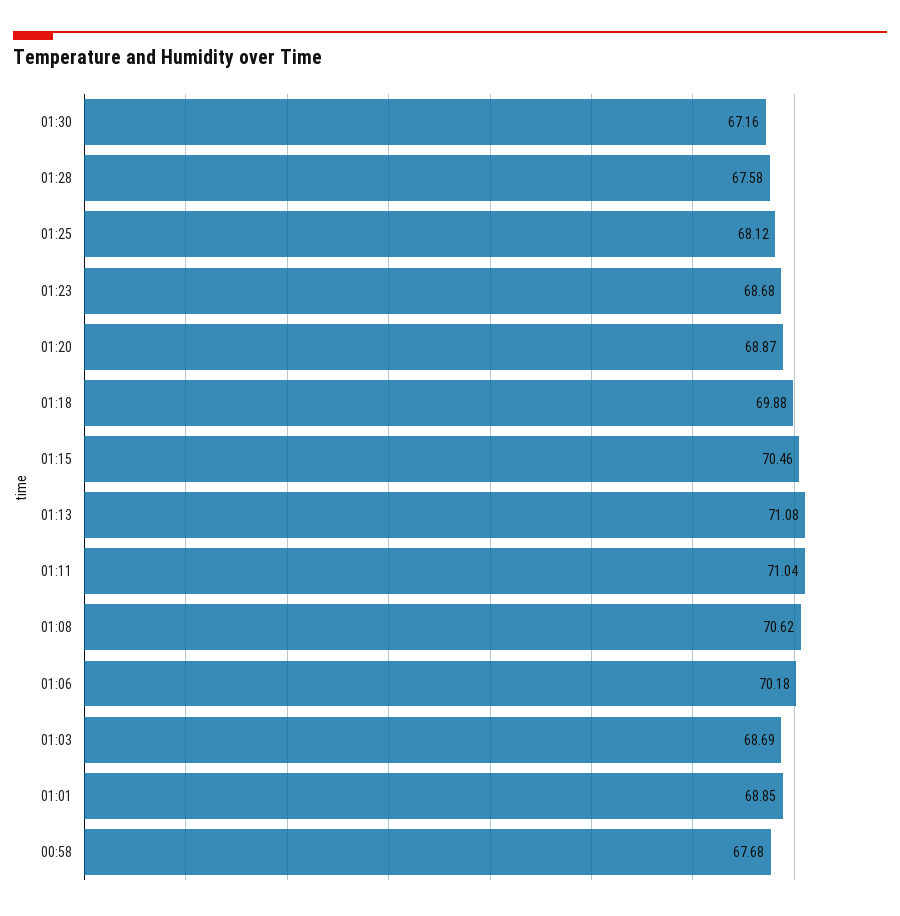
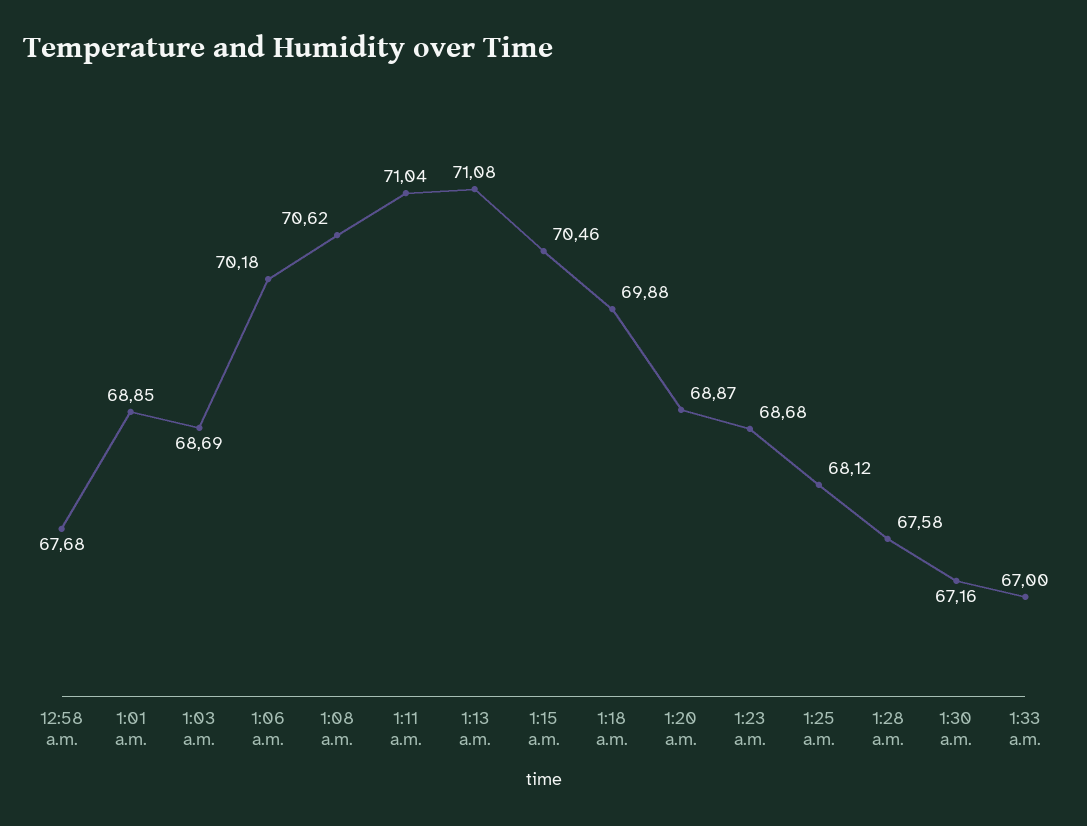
1:33 a.m.: none -> 67

